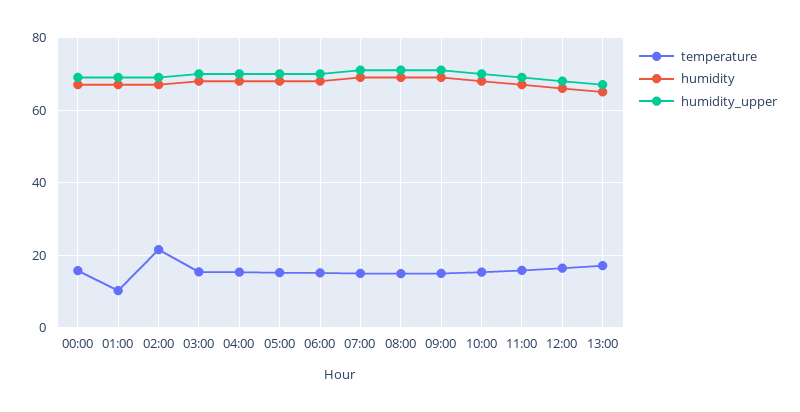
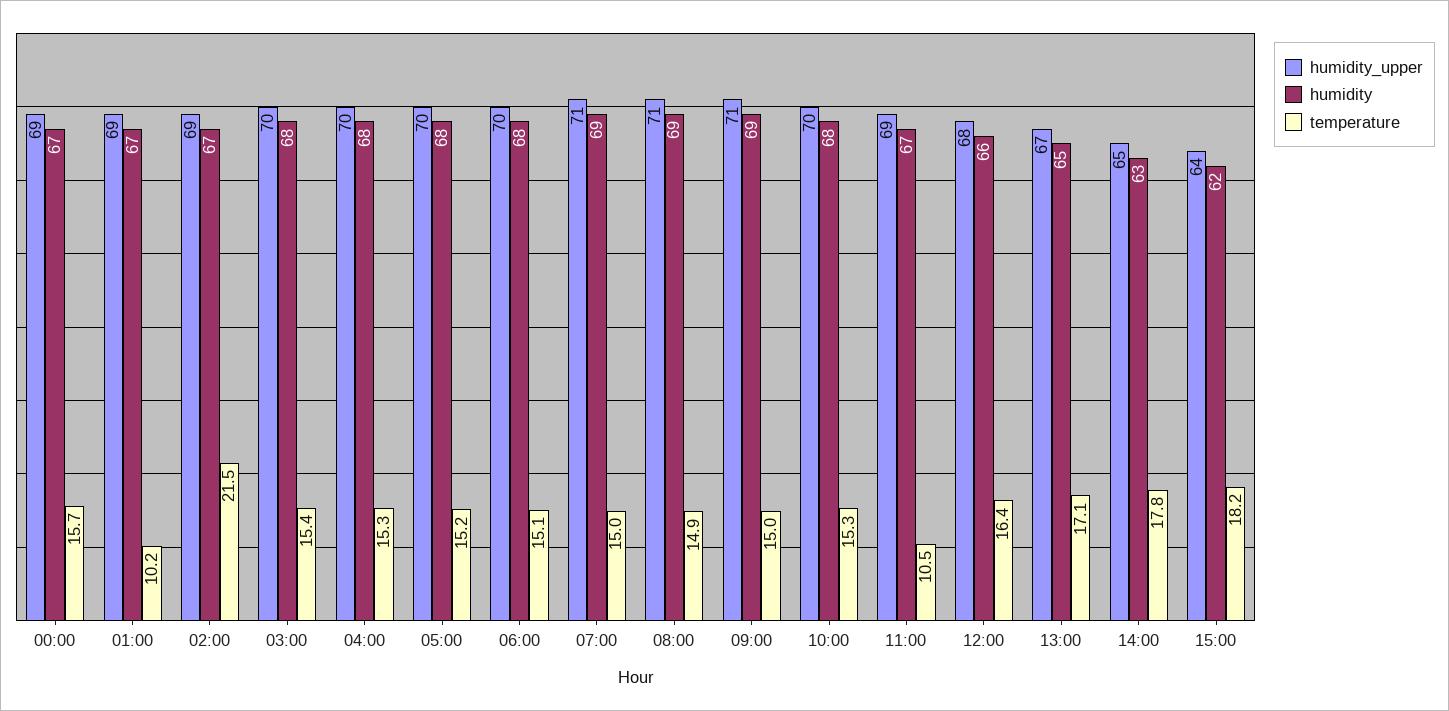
temperature, 11:00: 16 -> 10.5
humidity_upper, 14:00: none -> 65
humidity, 14:00: none -> 63
temperature, 14:00: none -> 17.8
humidity_upper, 15:00: none -> 64
humidity, 15:00: none -> 62
temperature, 15:00: none -> 18.2

